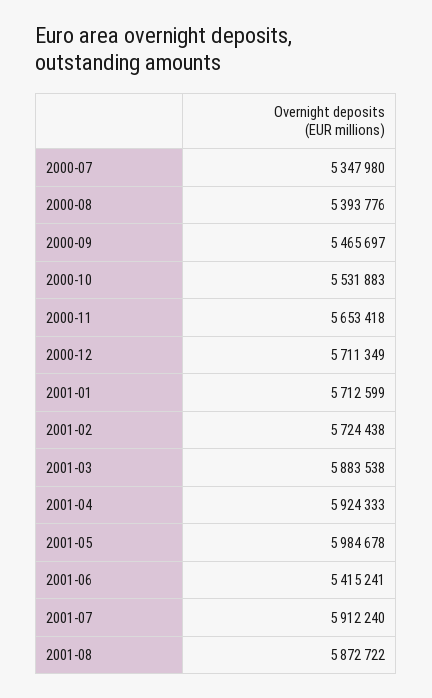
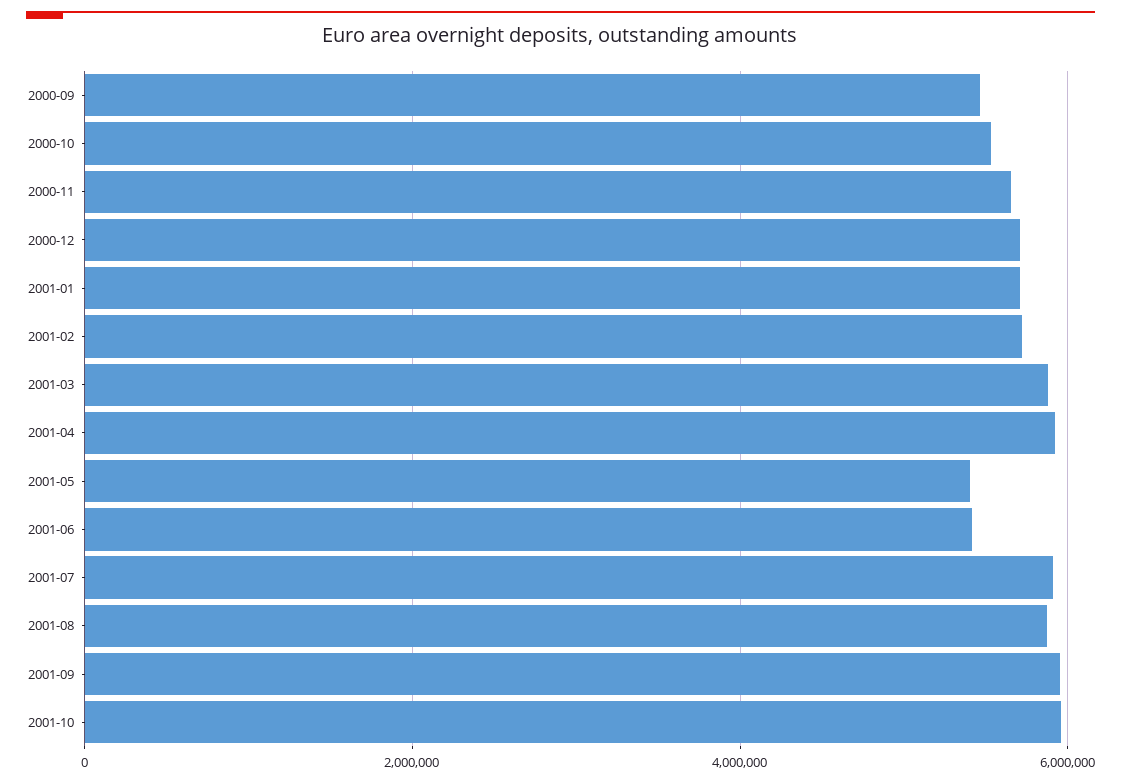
2000-07: 5347980 -> none
2000-08: 5393776 -> none
2001-05: 5984678 -> 5400000
2001-09: none -> 6000000
2001-10: none -> 6000000

